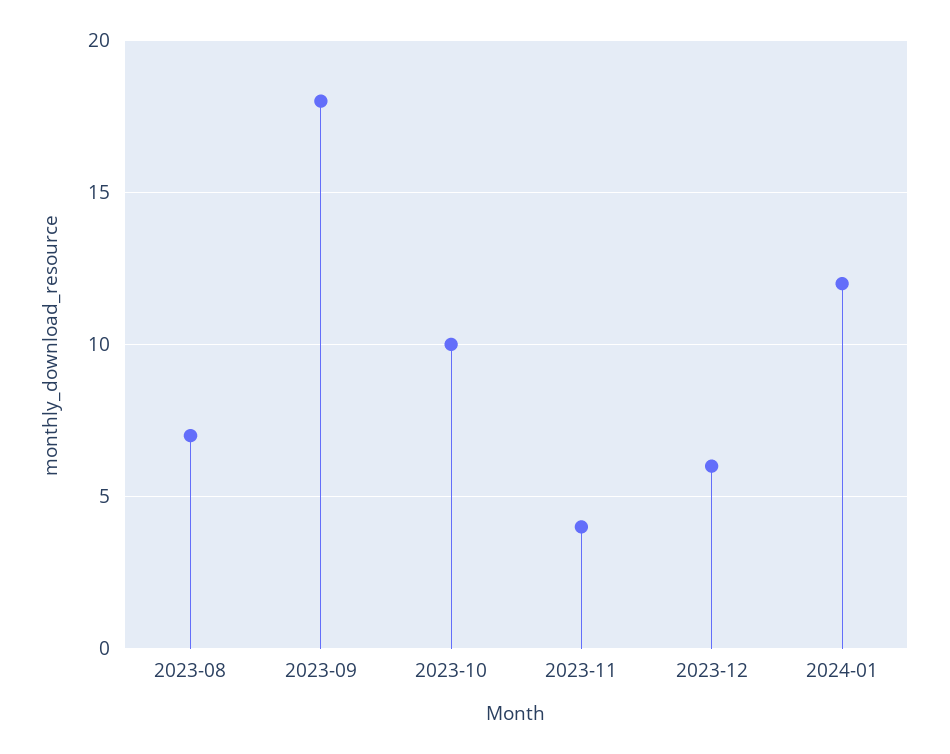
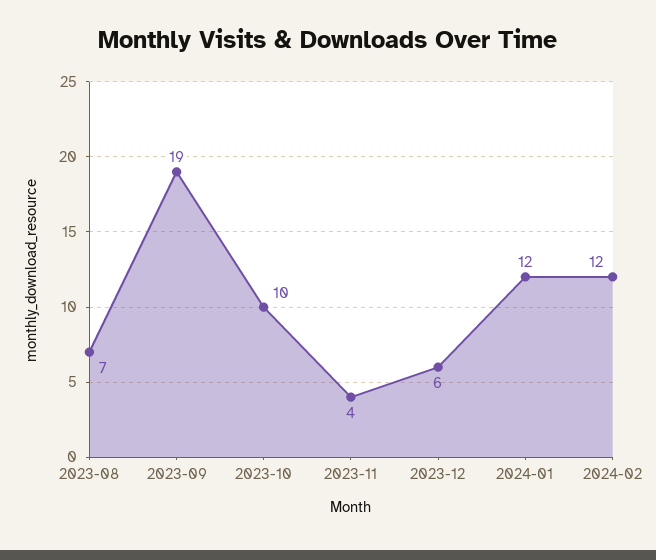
2023-09: 18 -> 19
2024-02: none -> 12

